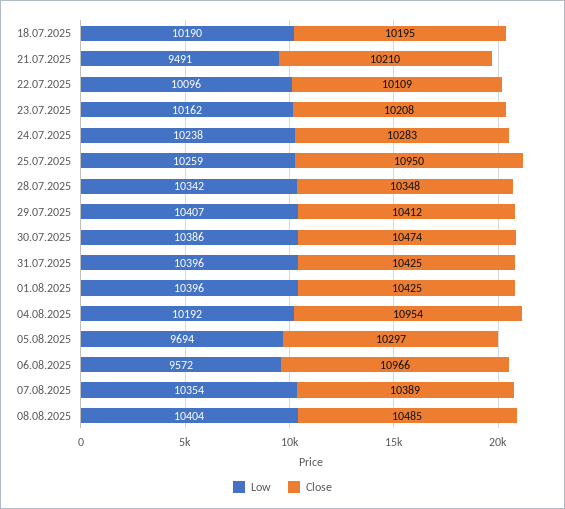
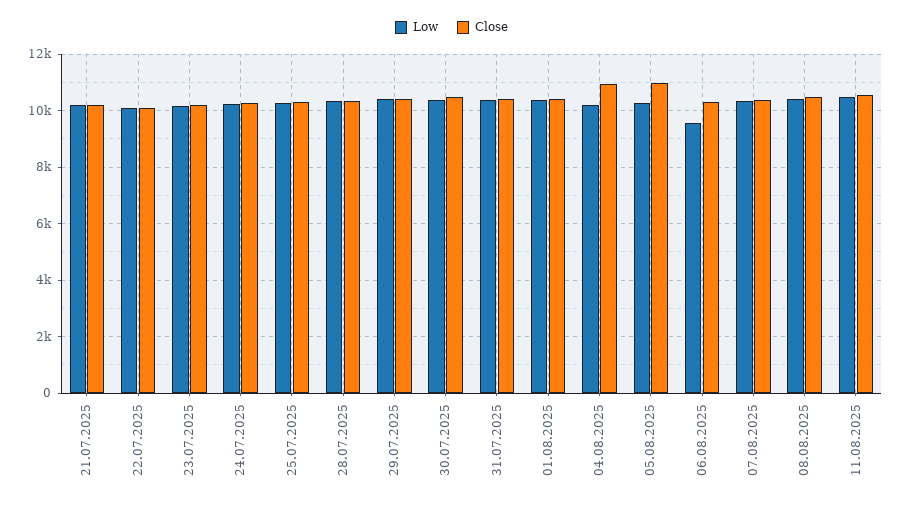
Low, 18.07.2025: 10190 -> none
Close, 18.07.2025: 10195 -> none
Low, 21.07.2025: 9491 -> 10250
Close, 25.07.2025: 10950 -> 10250
Low, 05.08.2025: 9694 -> 10250
Close, 05.08.2025: 10297 -> 11000
Close, 06.08.2025: 10966 -> 10250
Low, 11.08.2025: none -> 10500
Close, 11.08.2025: none -> 10500

